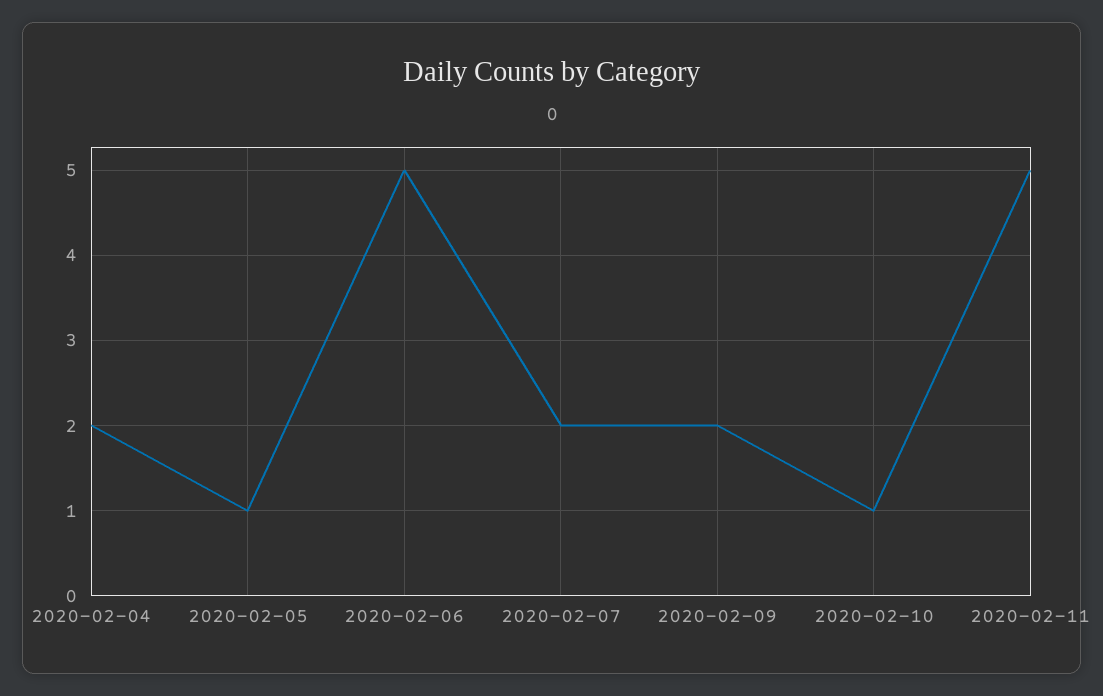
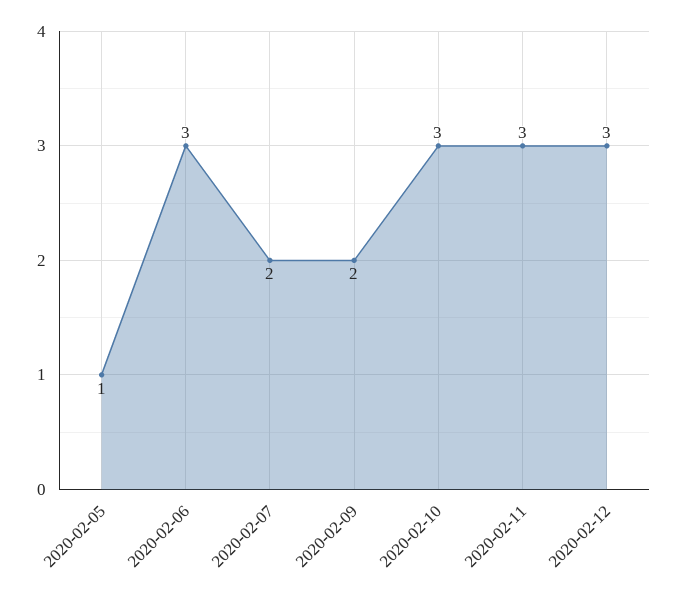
2020-02-04: 2 -> none
2020-02-06: 5 -> 3
2020-02-10: 1 -> 3
2020-02-11: 5 -> 3
2020-02-12: none -> 3

